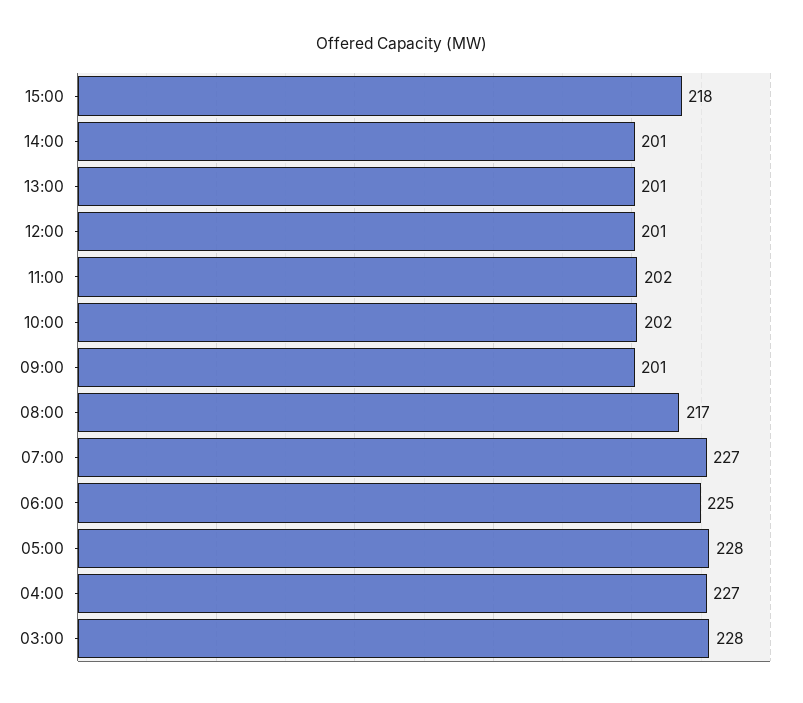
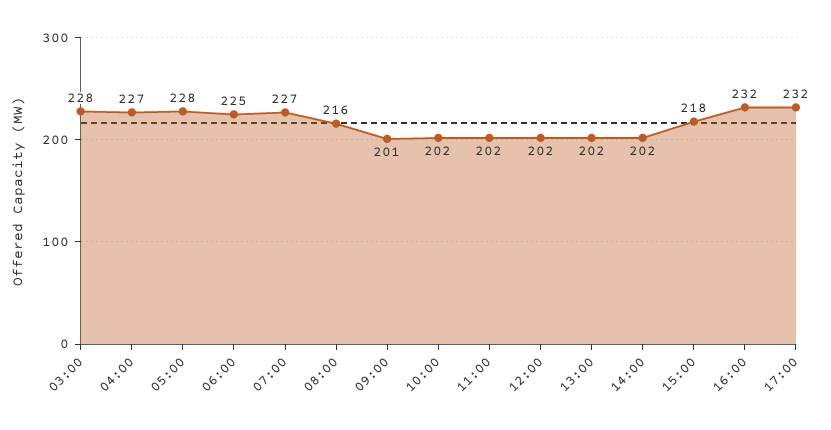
14:00: 201 -> 202
13:00: 201 -> 202
12:00: 201 -> 202
08:00: 217 -> 216
16:00: none -> 232
17:00: none -> 232

